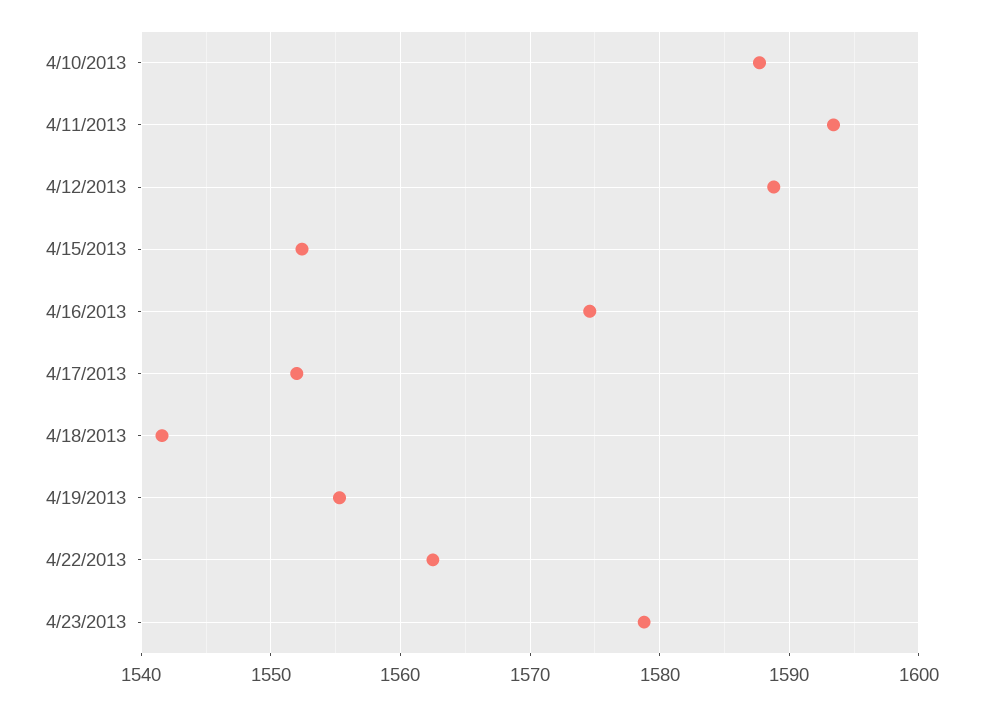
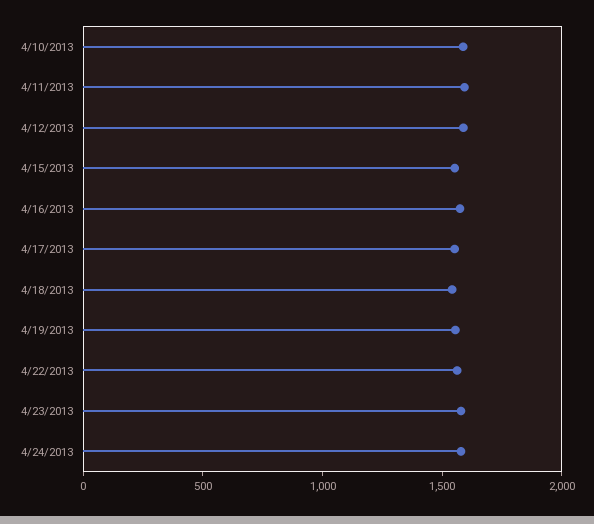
4/24/2013: none -> 1600

